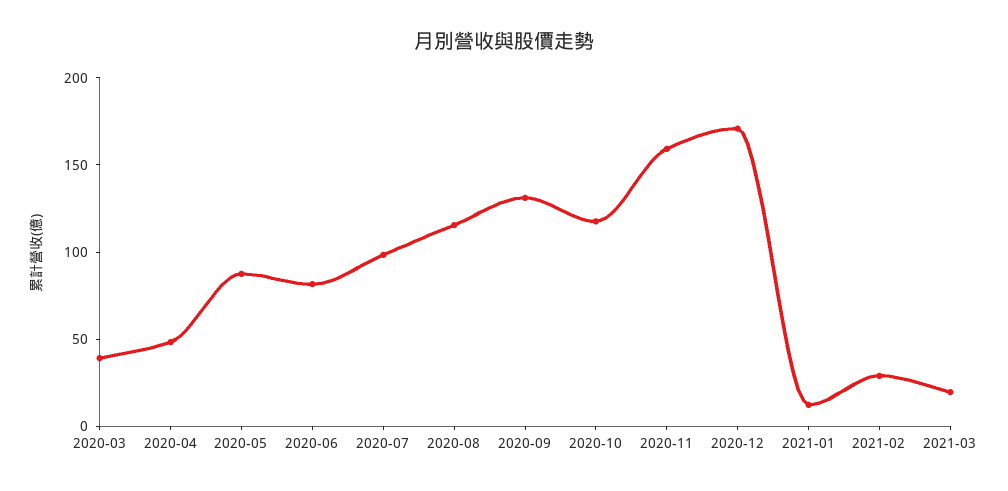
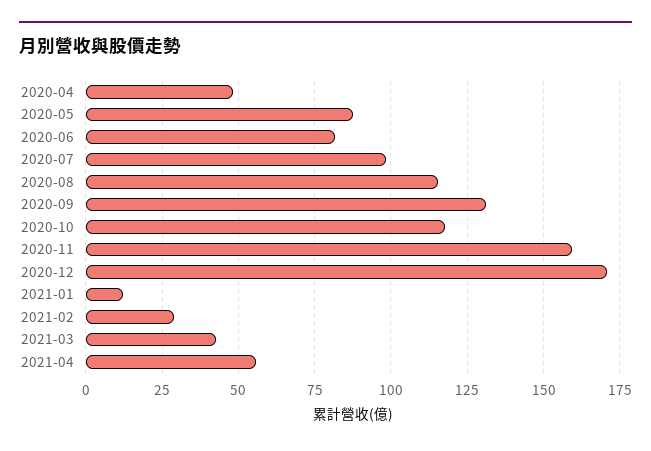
2020-03: 40 -> none
2021-03: 20 -> 42.5
2021-04: none -> 55

